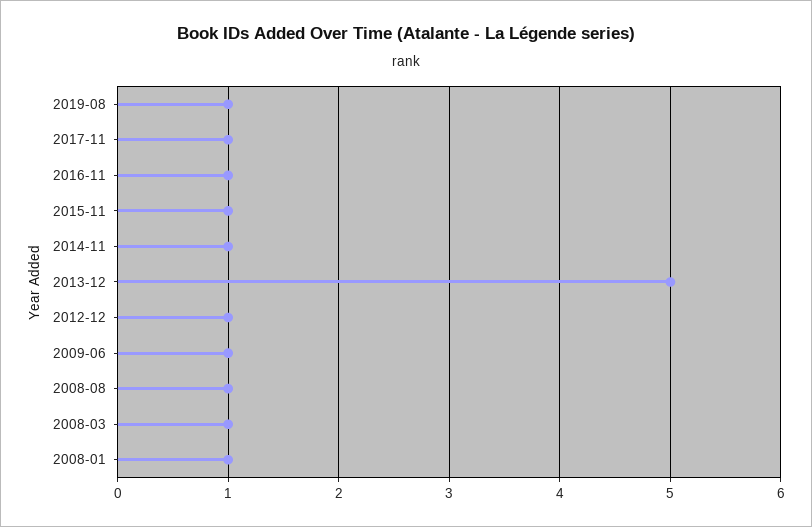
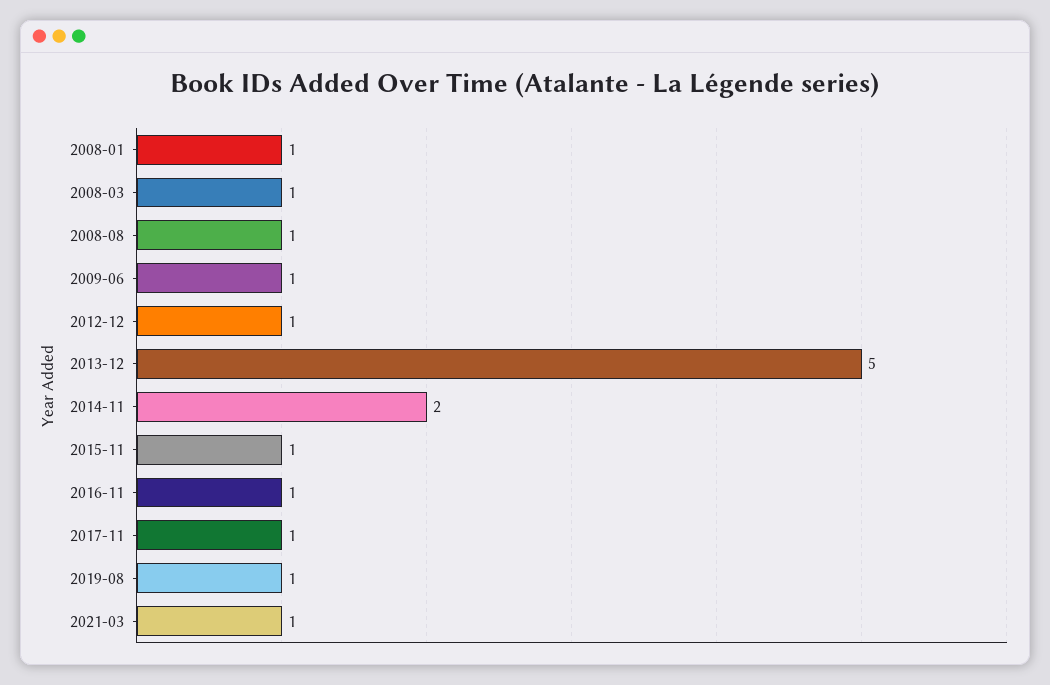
2014-11: 1 -> 2
2021-03: none -> 1

